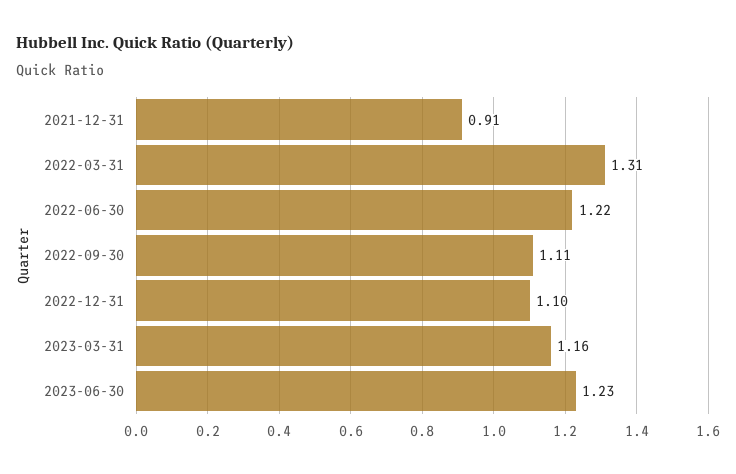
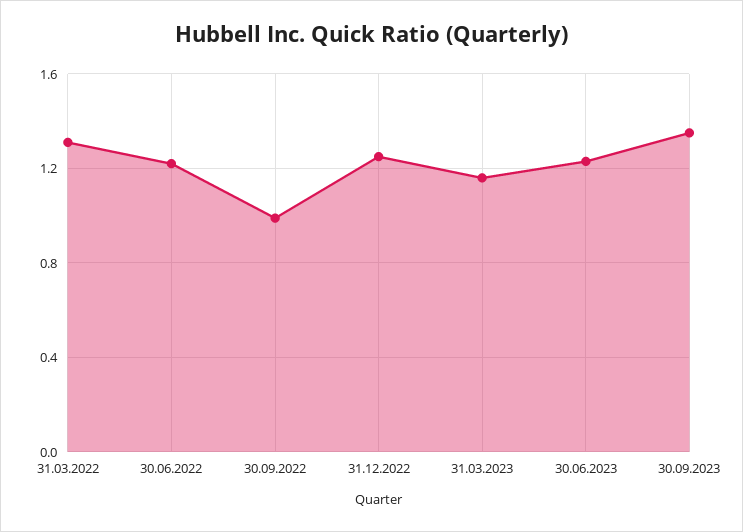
2021-12-31: 0.91 -> none
2022-09-30: 1.11 -> 1
2022-12-31: 1.1 -> 1.25
30.09.2023: none -> 1.35

